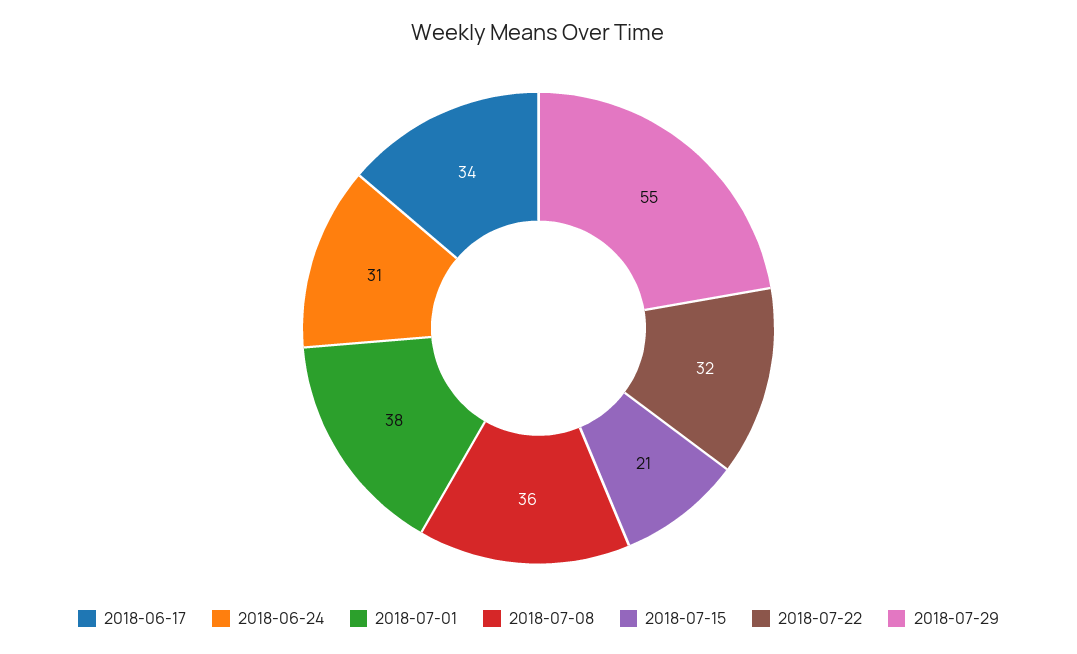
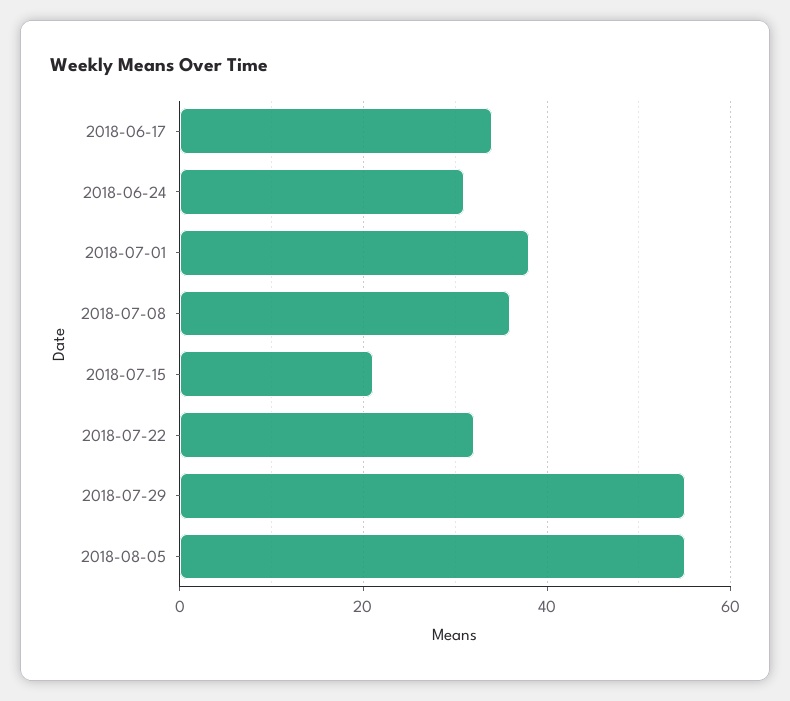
2018-08-05: none -> 55

